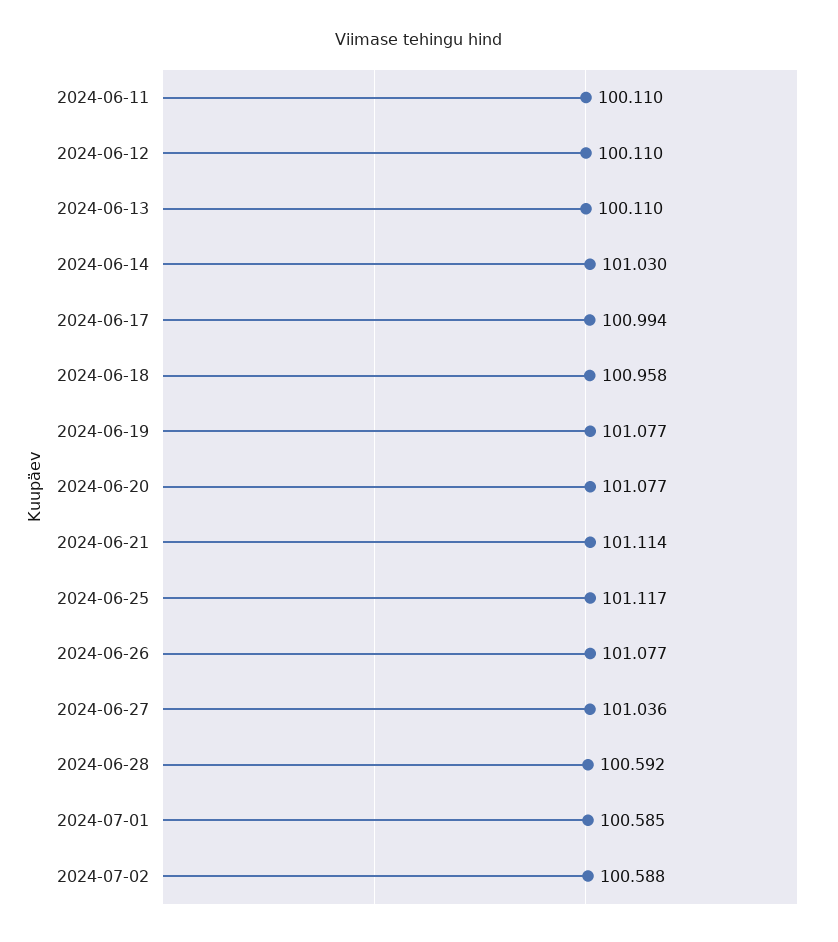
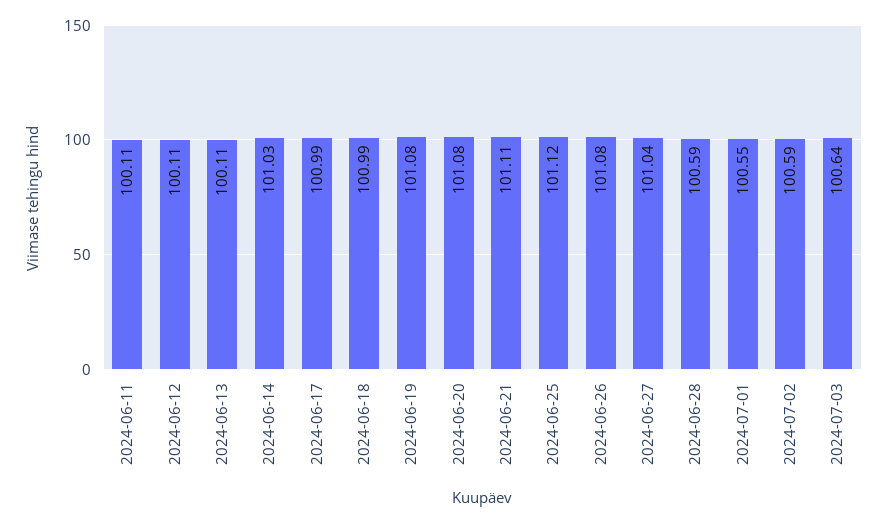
2024-06-18: 100.958 -> 100.99
2024-07-01: 100.585 -> 100.55
2024-07-03: none -> 100.64

